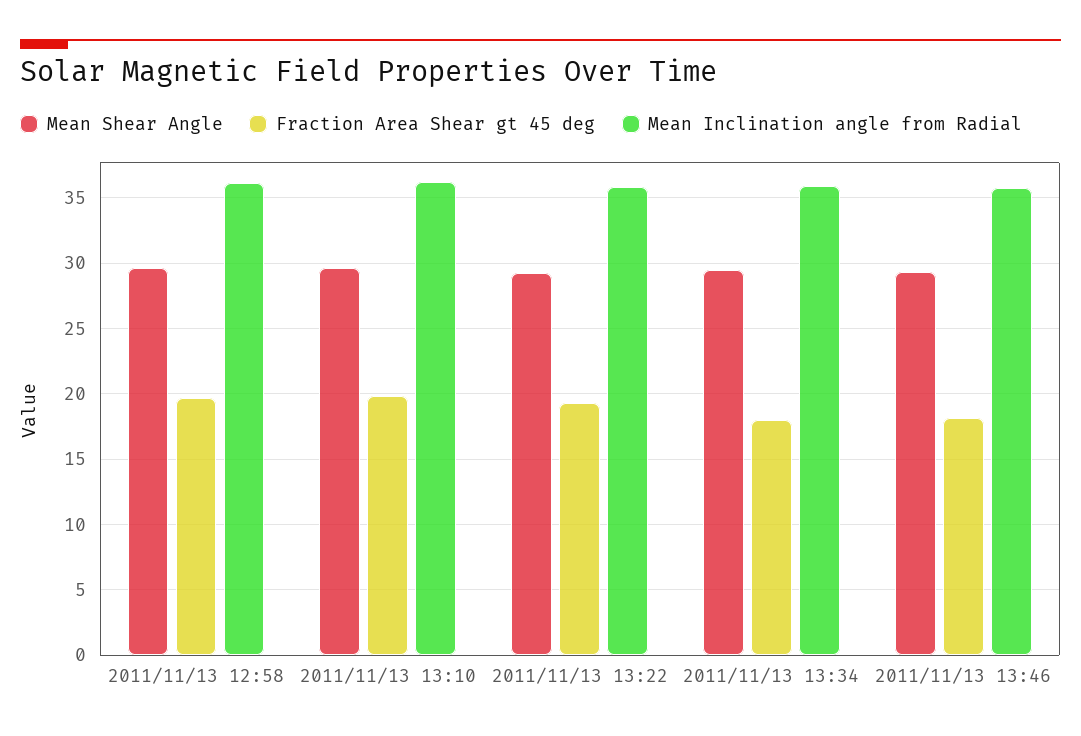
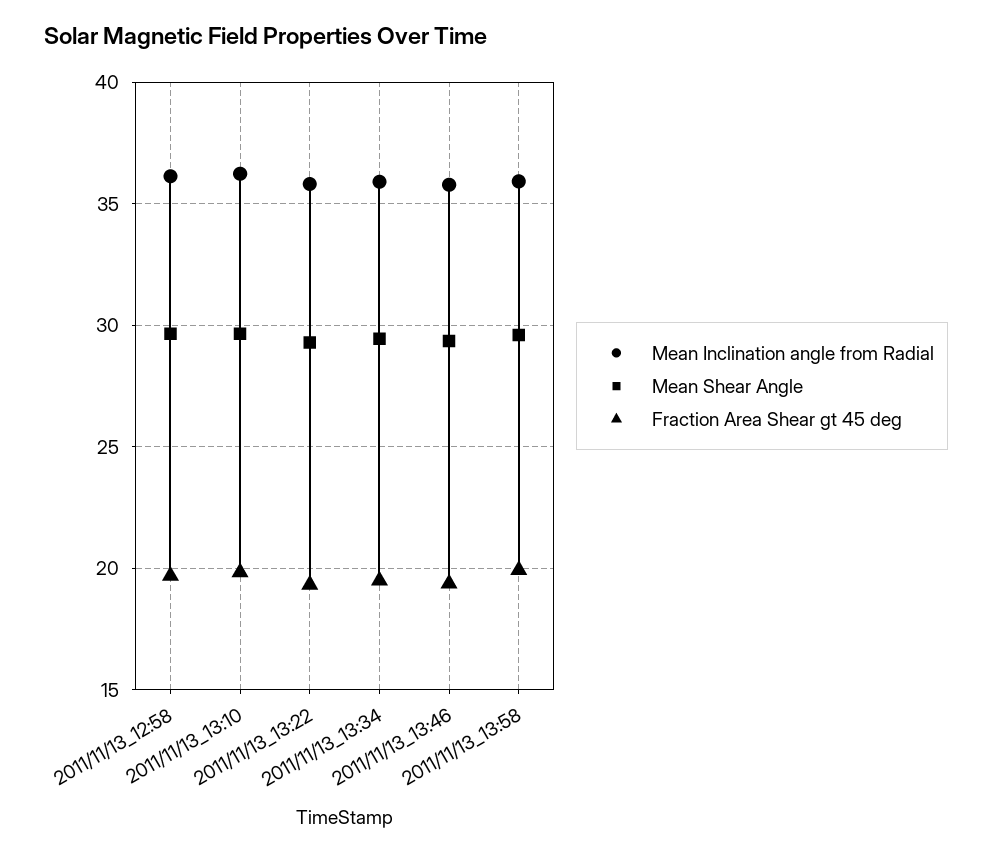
Fraction Area Shear gt 45 deg, 2011/11/13 13:34: 18 -> 19.5
Fraction Area Shear gt 45 deg, 2011/11/13 13:46: 18 -> 19.5
Mean Inclination angle from Radial, 2011/11/13_13:58: none -> 36
Mean Shear Angle, 2011/11/13_13:58: none -> 29.5
Fraction Area Shear gt 45 deg, 2011/11/13_13:58: none -> 20

